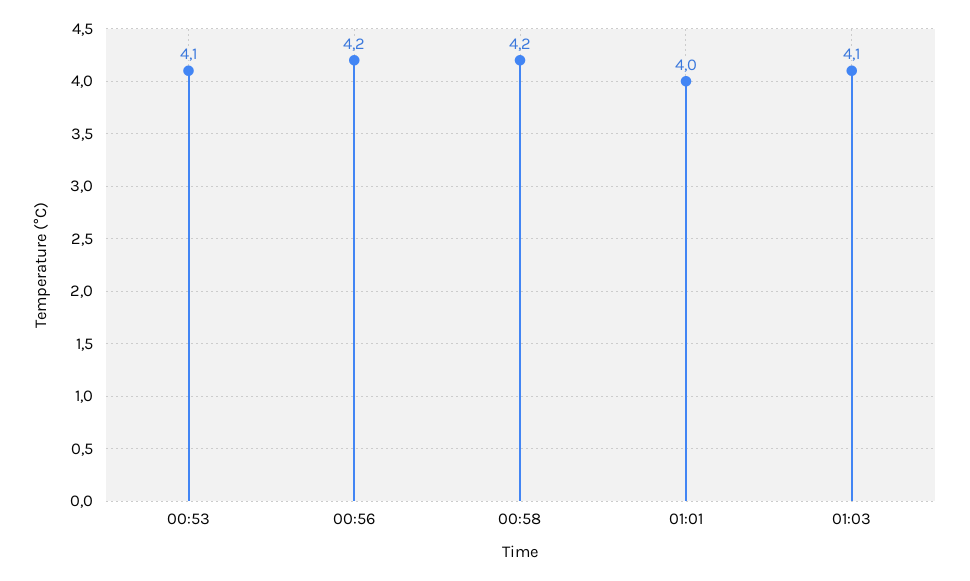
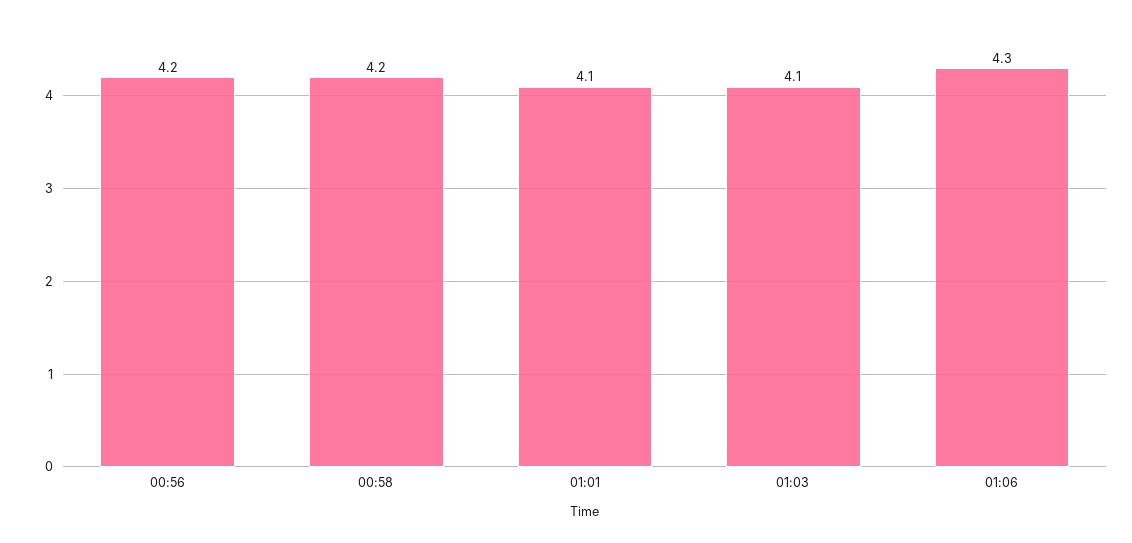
00:53: 4.1 -> none
01:01: 4 -> 4.1
01:06: none -> 4.3

